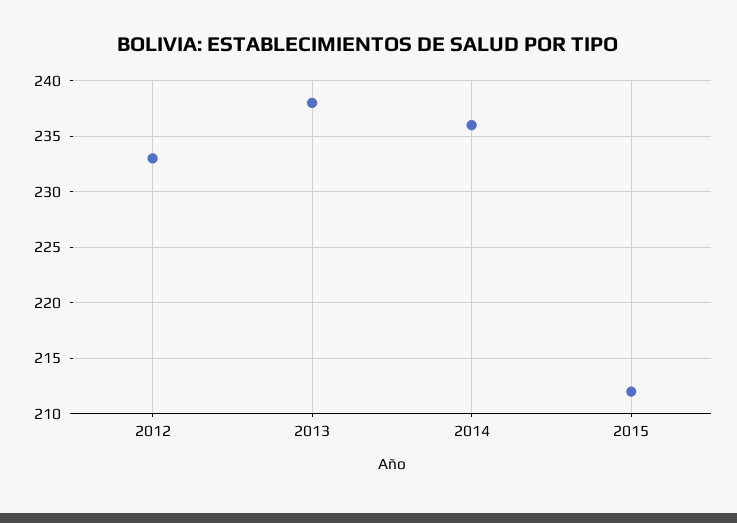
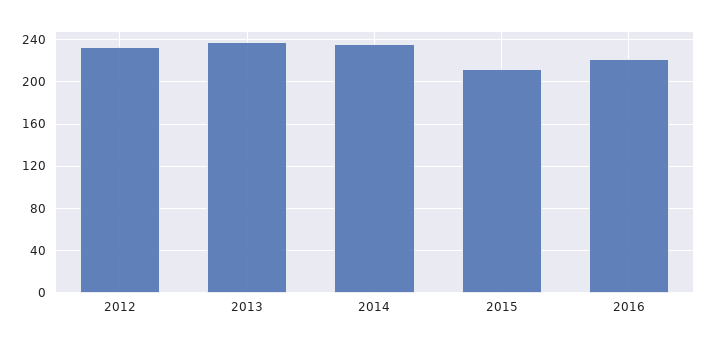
2016: none -> 220

